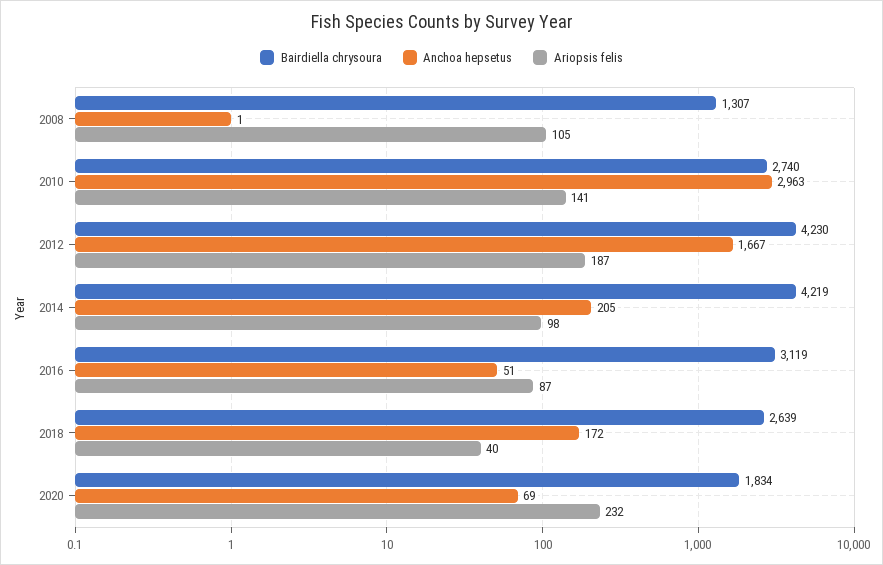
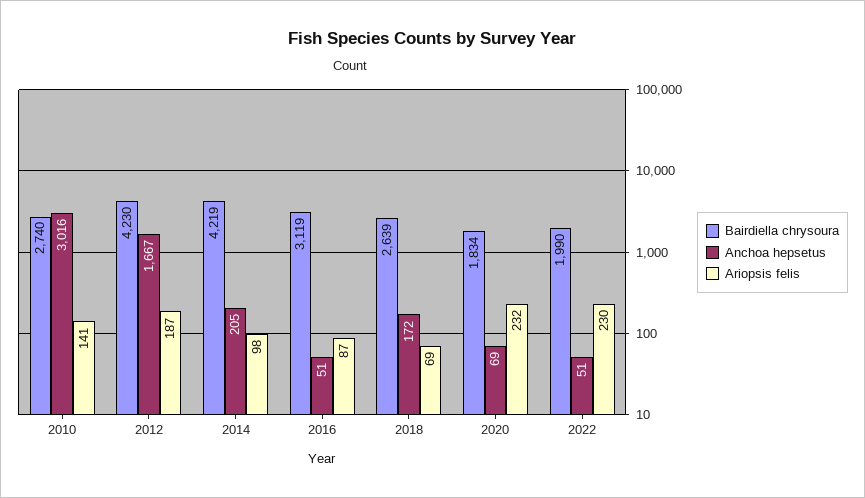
Bairdiella chrysoura, 2008: 1307 -> none
Anchoa hepsetus, 2008: 1 -> none
Ariopsis felis, 2008: 105 -> none
Anchoa hepsetus, 2010: 2963 -> 3016
Ariopsis felis, 2018: 40 -> 69
Bairdiella chrysoura, 2022: none -> 1990
Anchoa hepsetus, 2022: none -> 51
Ariopsis felis, 2022: none -> 230

